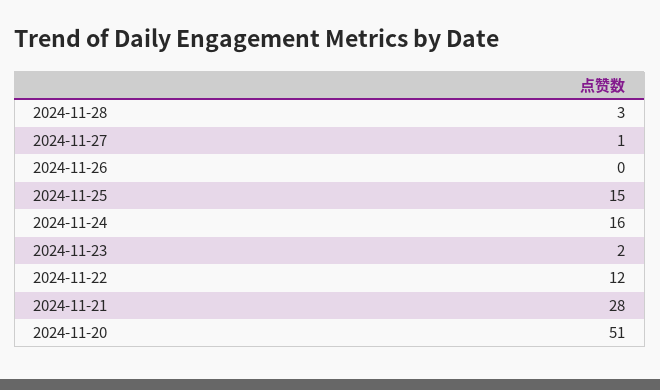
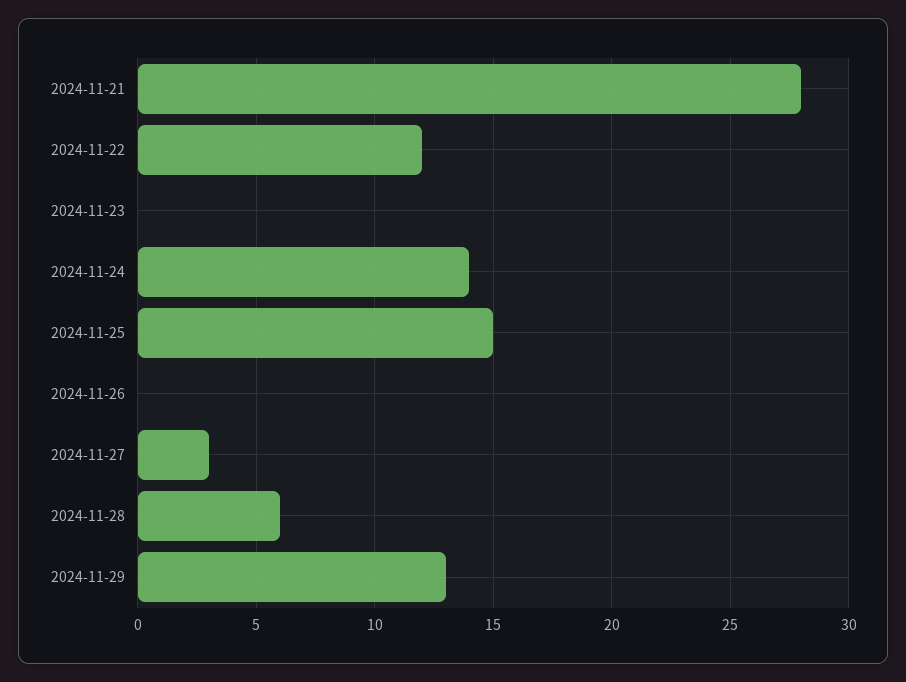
2024-11-28: 3 -> 6
2024-11-27: 1 -> 3
2024-11-24: 16 -> 14
2024-11-23: 2 -> 0
2024-11-20: 51 -> none
2024-11-29: none -> 13

